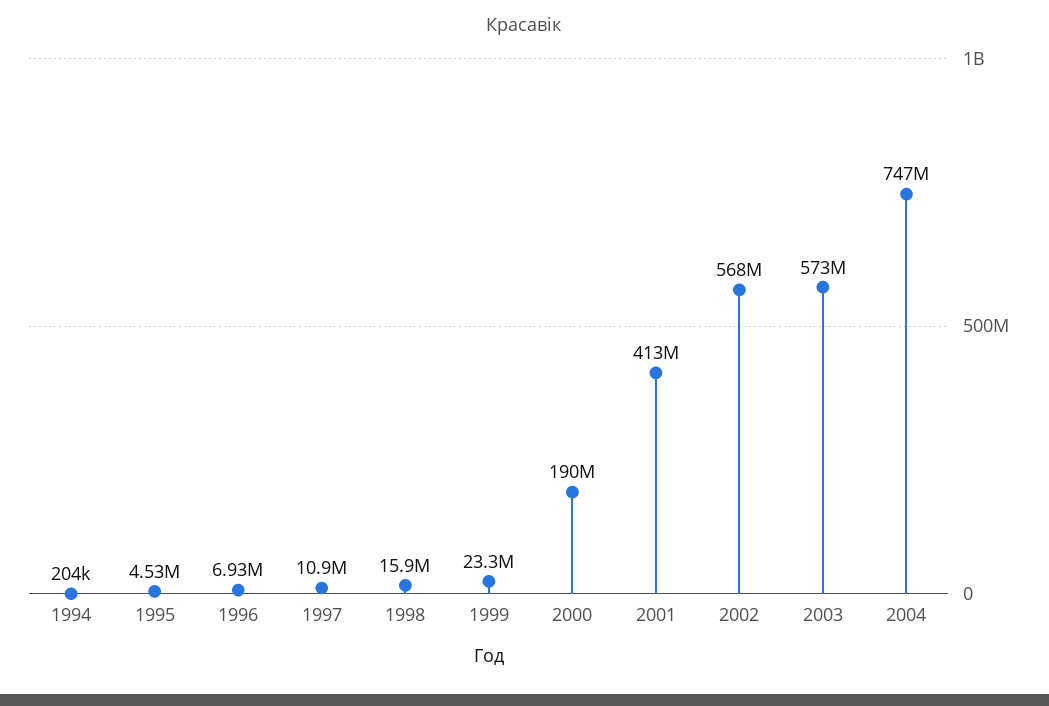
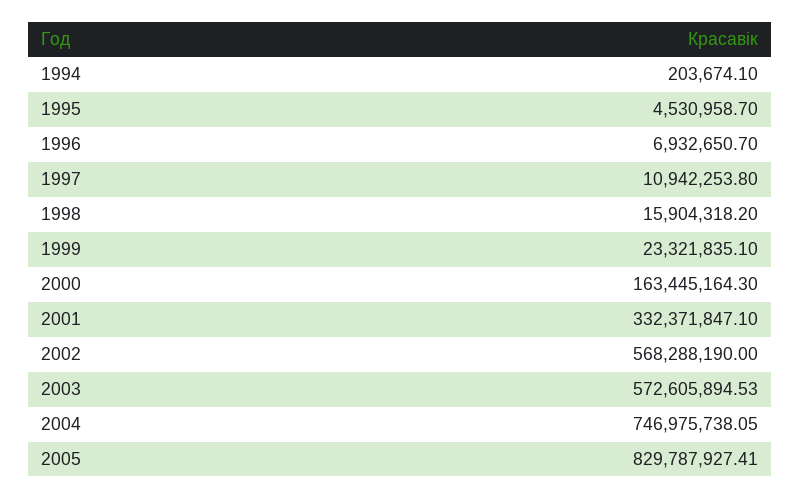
2000: 190000000 -> 163445164.3
2001: 413000000 -> 332371847.1
2005: none -> 829787927.41

